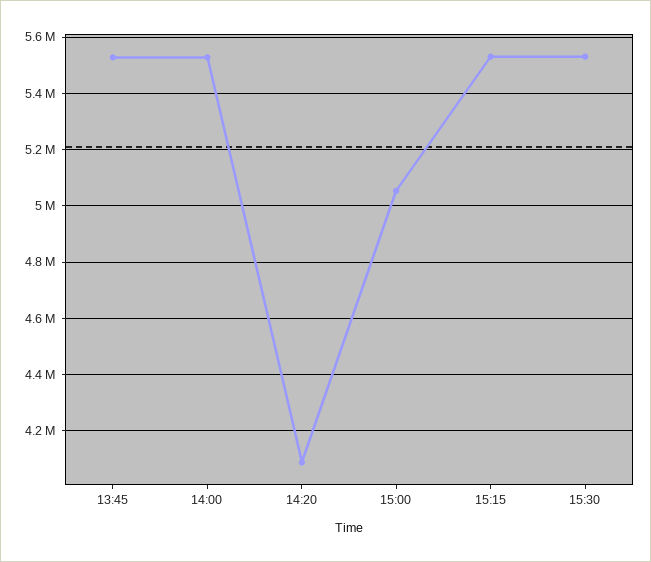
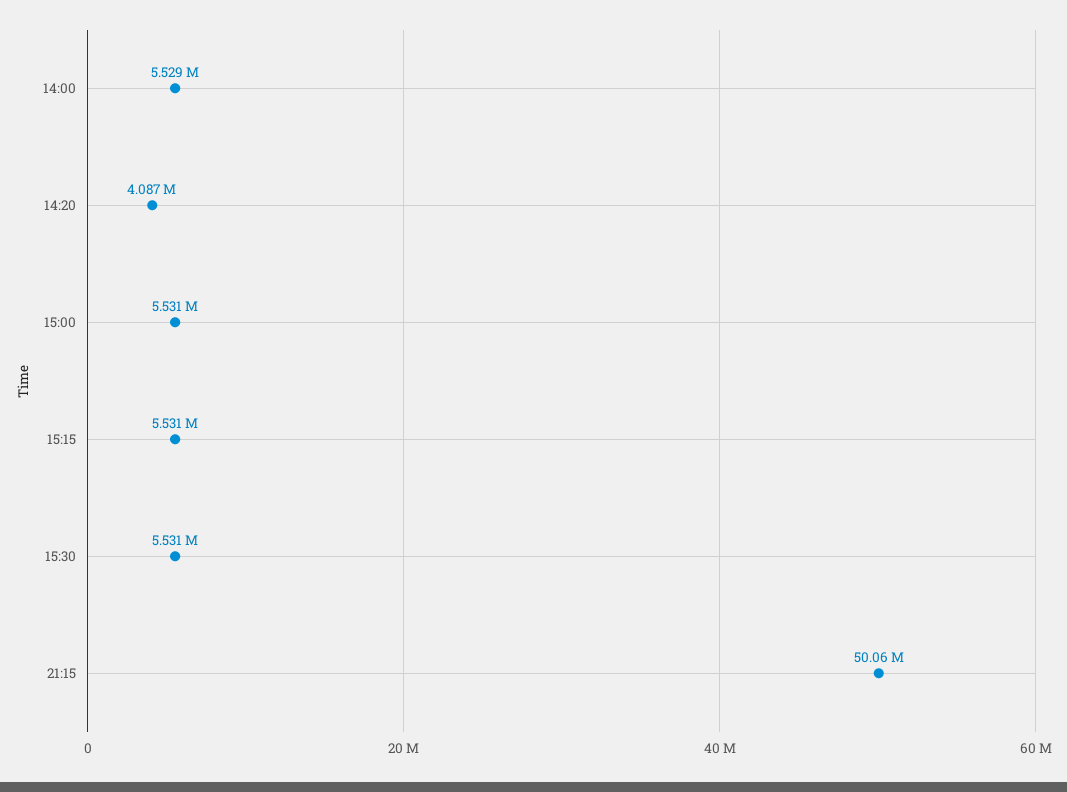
13:45: 5525000 -> none
15:00: 5050000 -> 5531000
21:15: none -> 50060000

